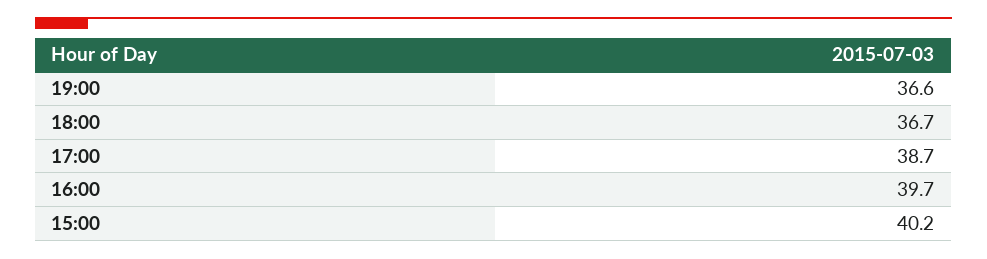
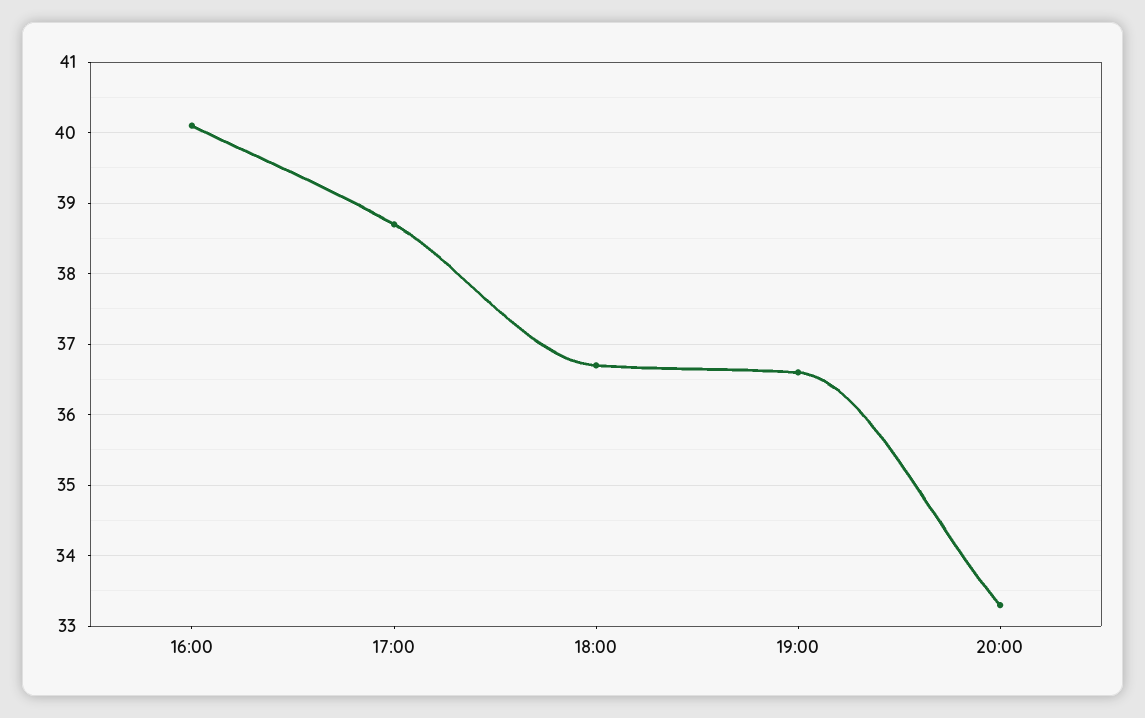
16:00: 39.7 -> 40.1
15:00: 40.2 -> none
20:00: none -> 33.3

